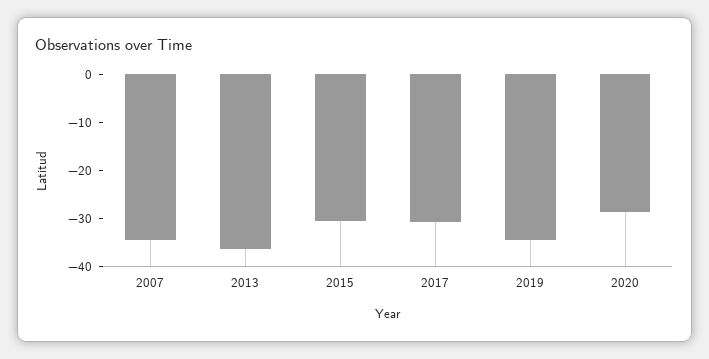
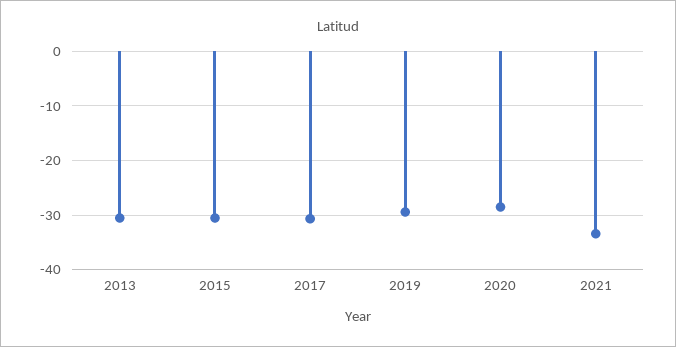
2007: -34 -> none
2013: -36 -> -30
2019: -34 -> -30
2021: none -> -34

